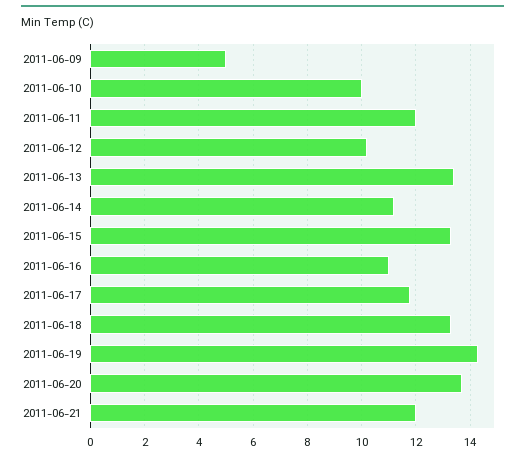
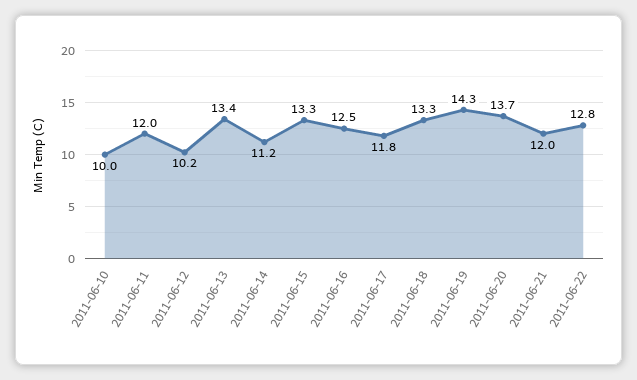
2011-06-09: 5 -> none
2011-06-16: 11 -> 12.5
2011-06-22: none -> 12.8

